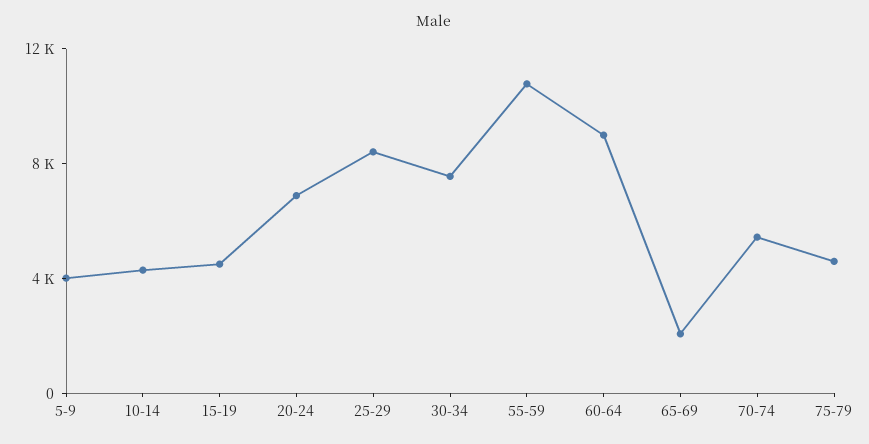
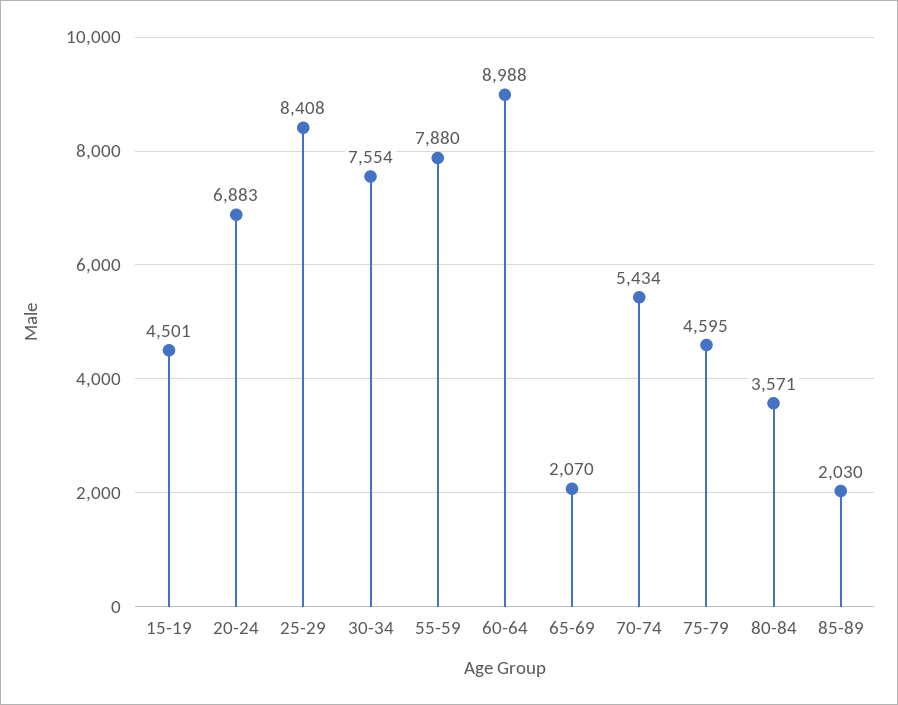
5-9: 4000 -> none
10-14: 4000 -> none
55-59: 11000 -> 7880
80-84: none -> 3571
85-89: none -> 2030

